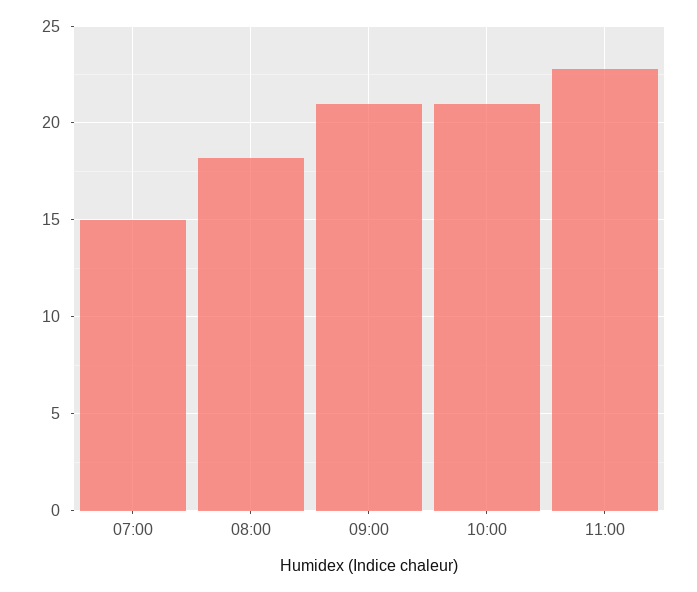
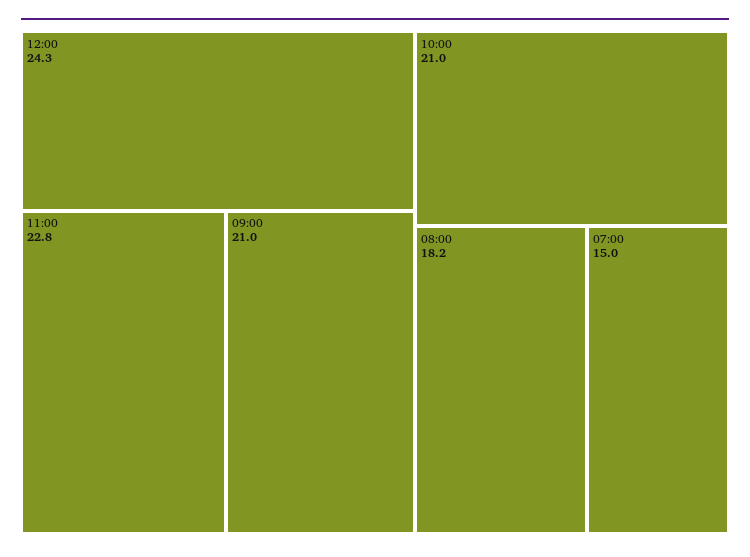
12:00: none -> 24.3

